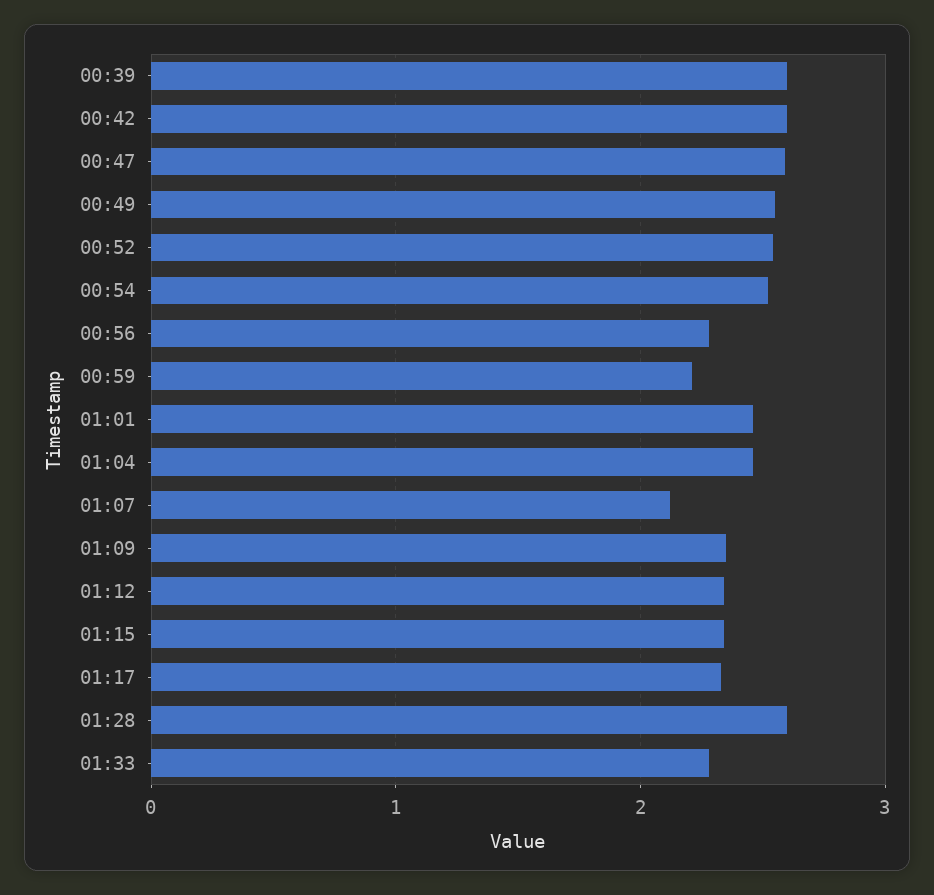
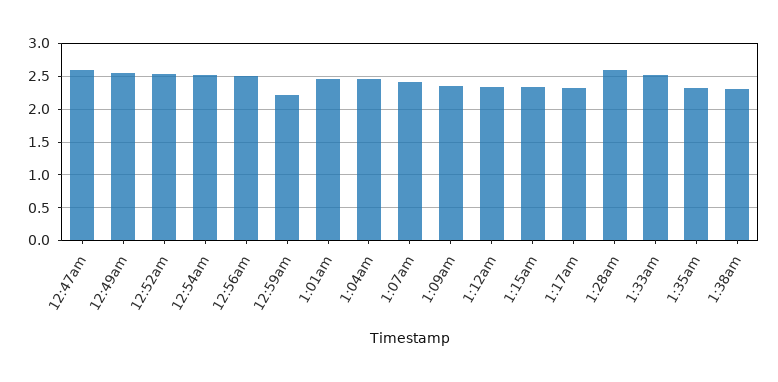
00:39: 2.6 -> none
00:42: 2.6 -> none
00:56: 2.3 -> 2.5
01:07: 2.1 -> 2.4
01:33: 2.3 -> 2.5
1:35am: none -> 2.3
1:38am: none -> 2.3

